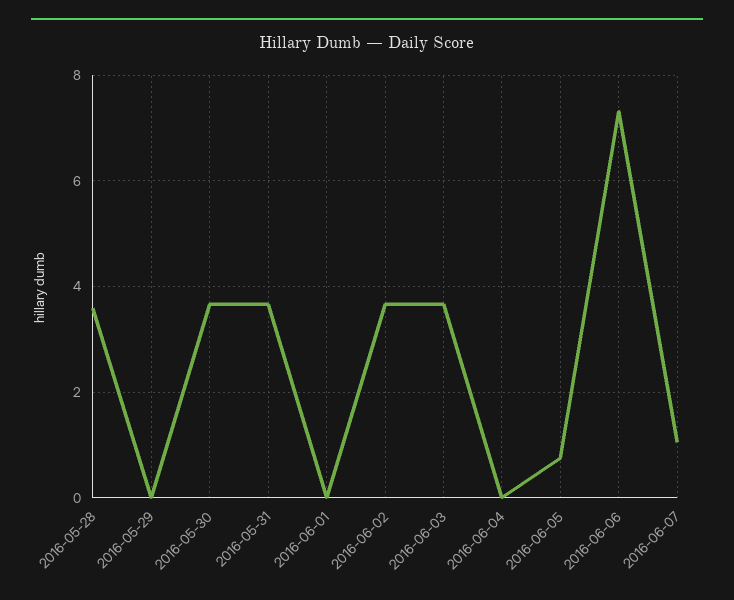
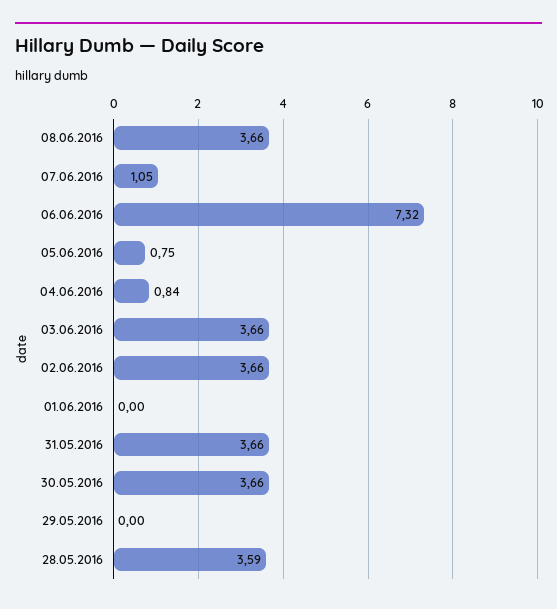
2016-06-04: 0 -> 0.84
08.06.2016: none -> 3.66

